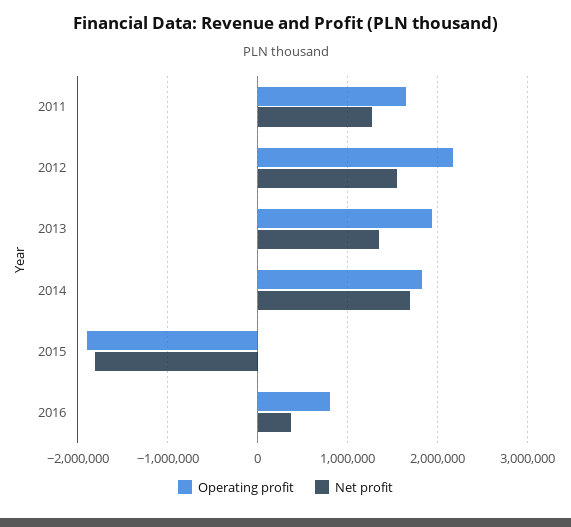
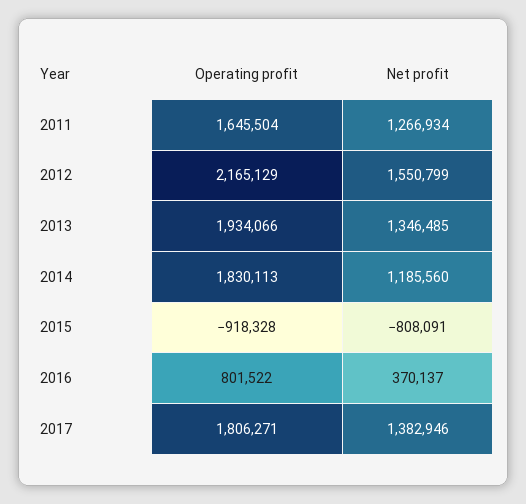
Net profit, 2014: 1700000 -> 1185560
Operating profit, 2015: -1900000 -> -918328
Net profit, 2015: -1800000 -> -808091
Operating profit, 2017: none -> 1806271
Net profit, 2017: none -> 1382946

